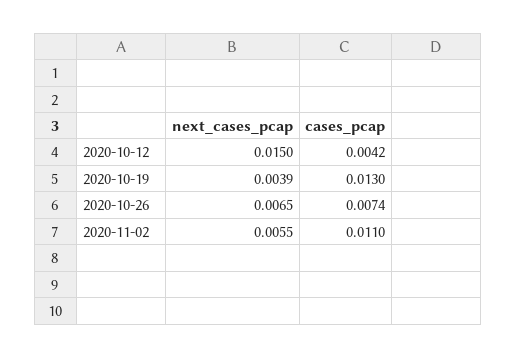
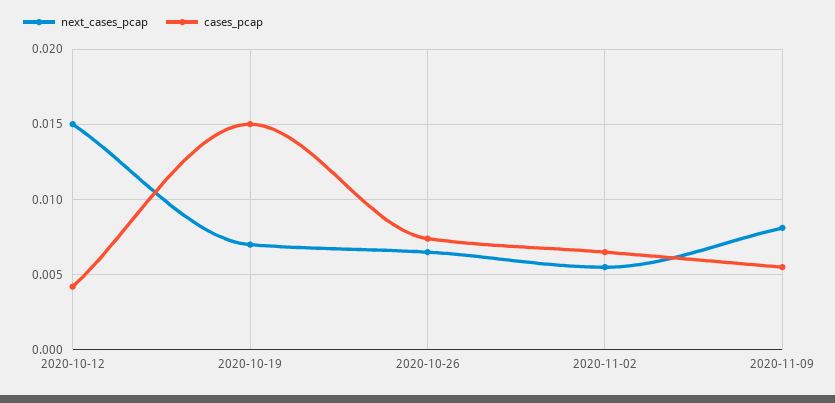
next_cases_pcap, 2020-10-19: 0.0039 -> 0.007
cases_pcap, 2020-10-19: 0.013 -> 0.015
cases_pcap, 2020-11-02: 0.011 -> 0.0065
next_cases_pcap, 2020-11-09: none -> 0.008
cases_pcap, 2020-11-09: none -> 0.0055

